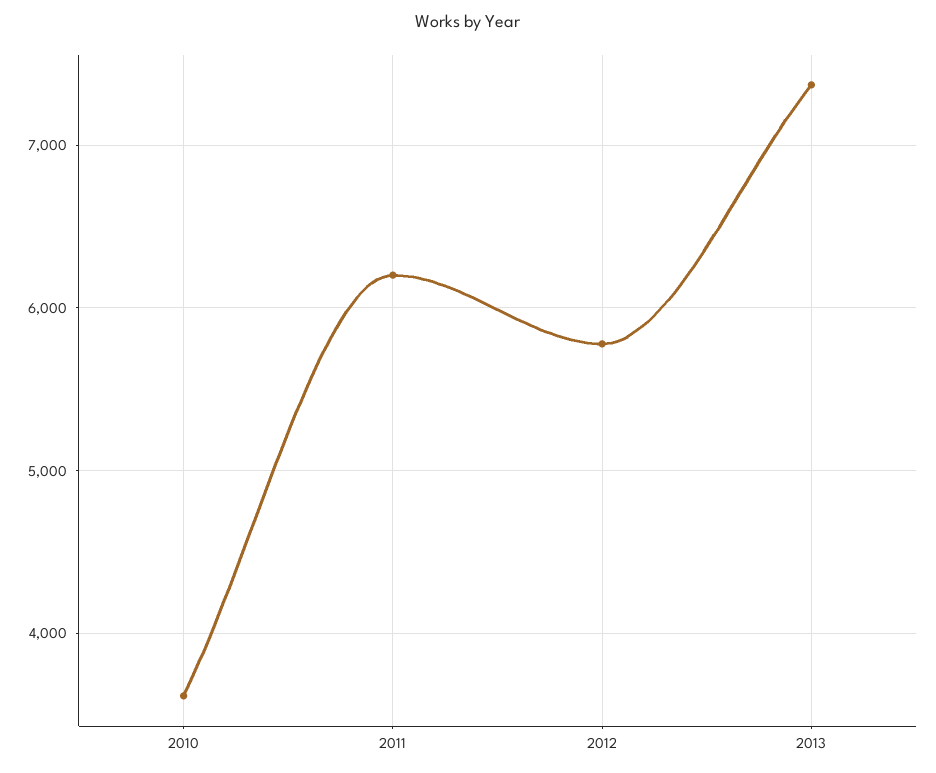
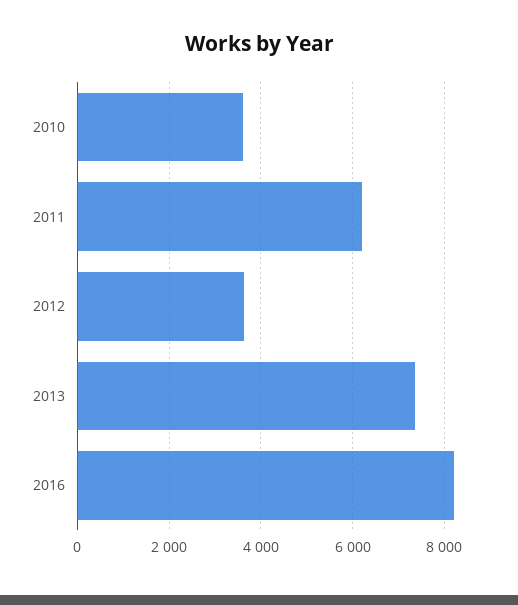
2012: 5800 -> 3600
2016: none -> 8200

